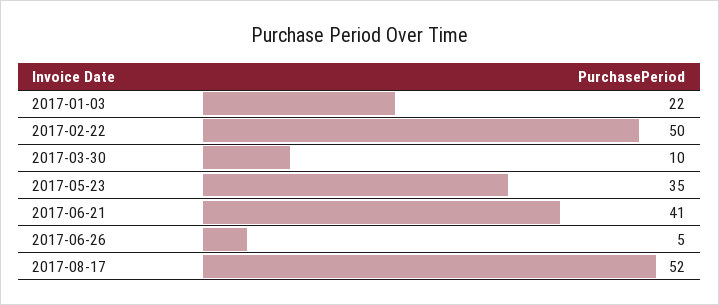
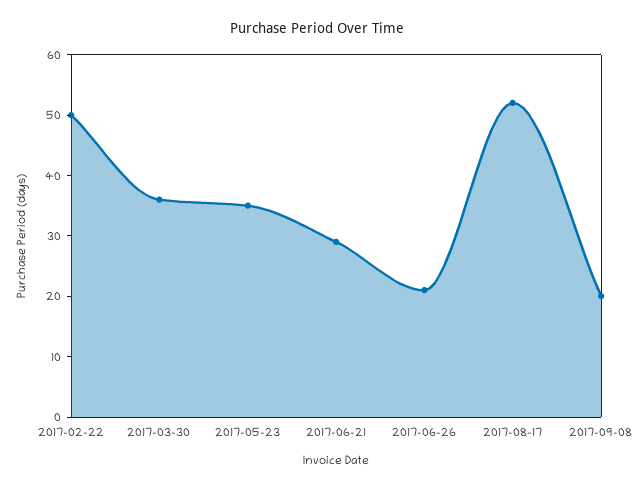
2017-01-03: 22 -> none
2017-03-30: 10 -> 35
2017-06-21: 41 -> 30
2017-06-26: 5 -> 20
2017-09-08: none -> 20

